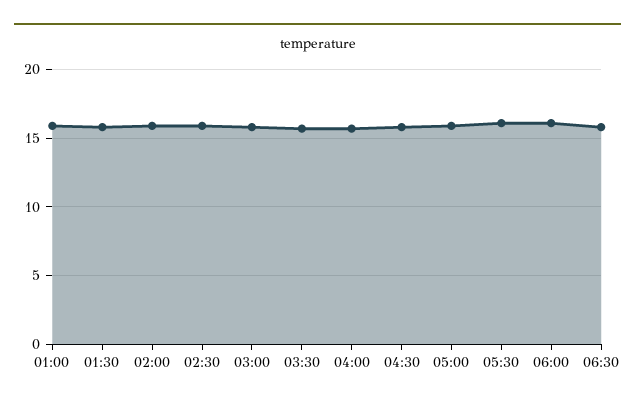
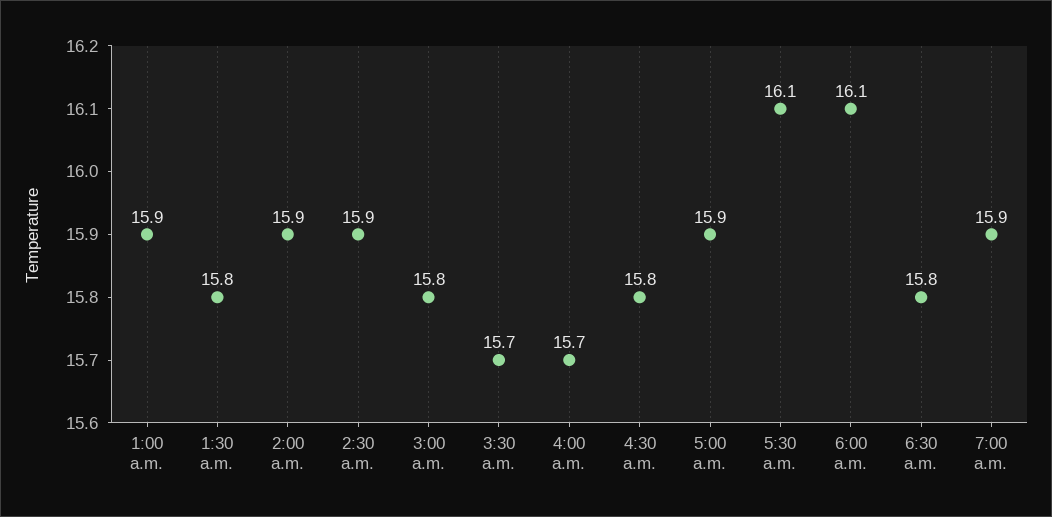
7:00 a.m.: none -> 15.9

